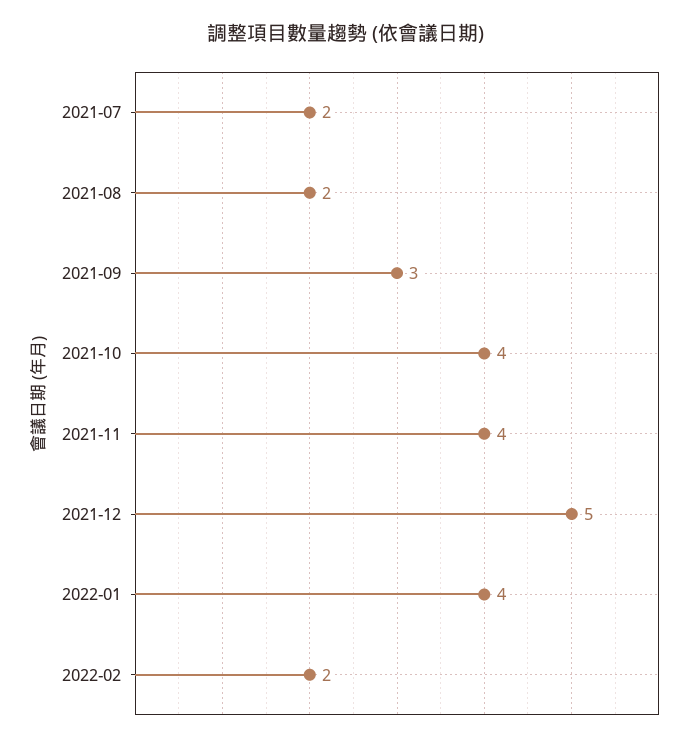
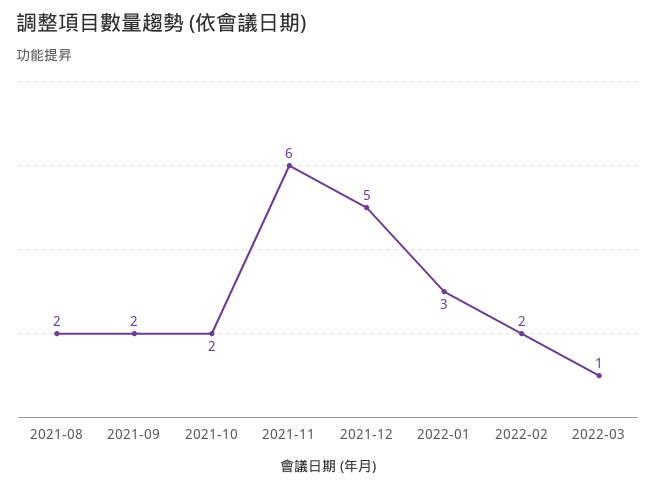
2021-07: 2 -> none
2021-09: 3 -> 2
2021-10: 4 -> 2
2021-11: 4 -> 6
2022-01: 4 -> 3
2022-03: none -> 1

